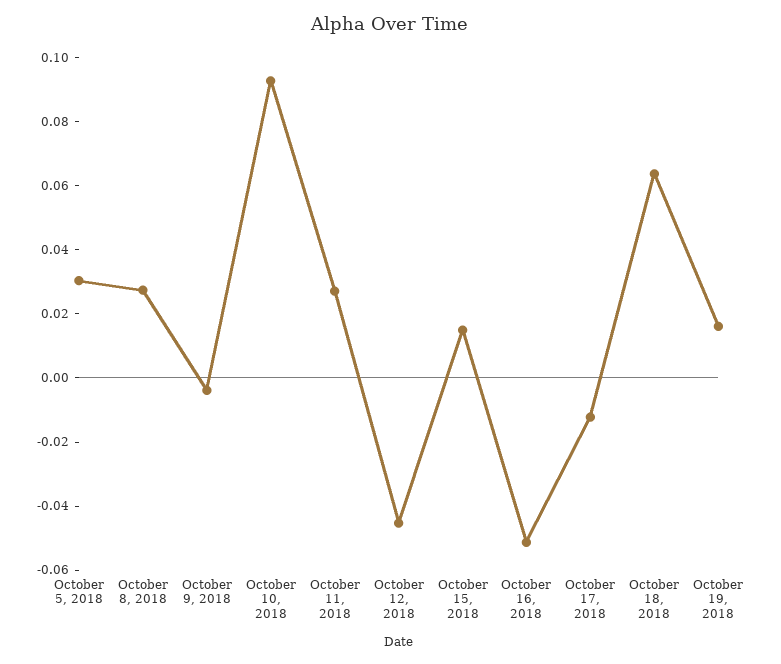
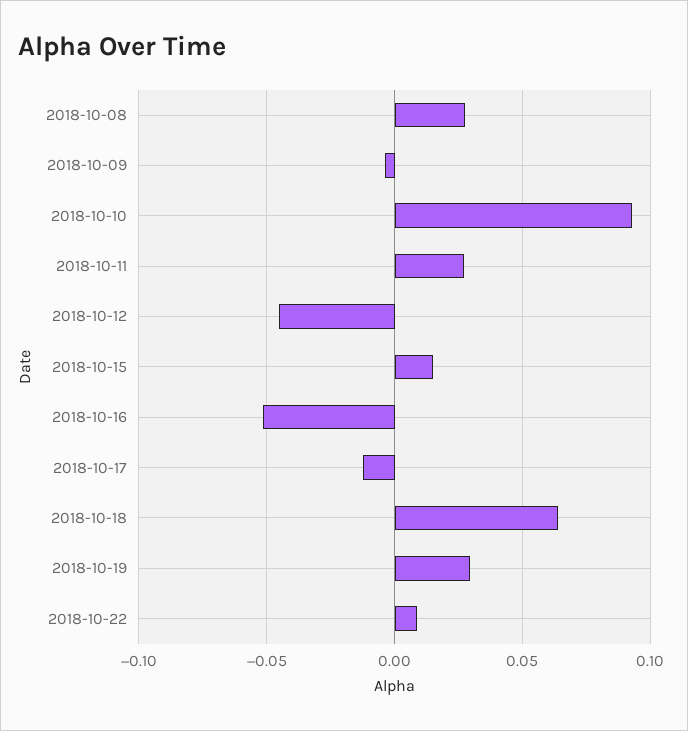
October 5, 2018: 0.03 -> none
October 19, 2018: 0.015 -> 0.03
2018-10-22: none -> 0.01

